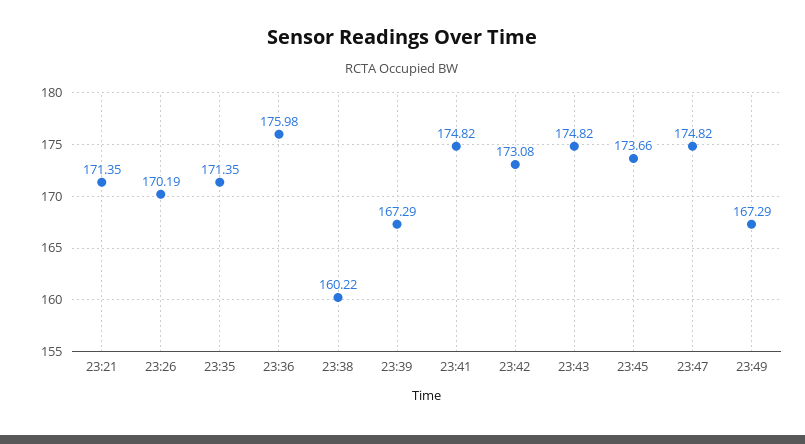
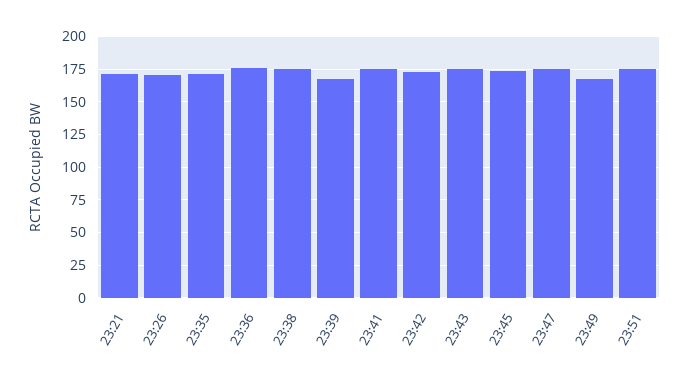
23:38: 160.22 -> 175
23:51: none -> 175

